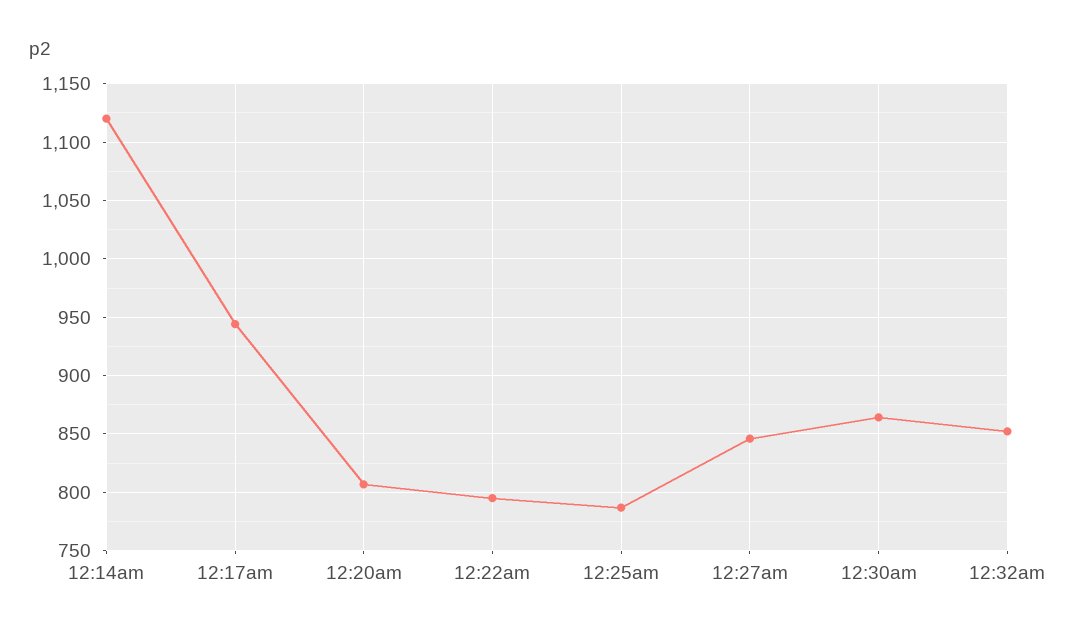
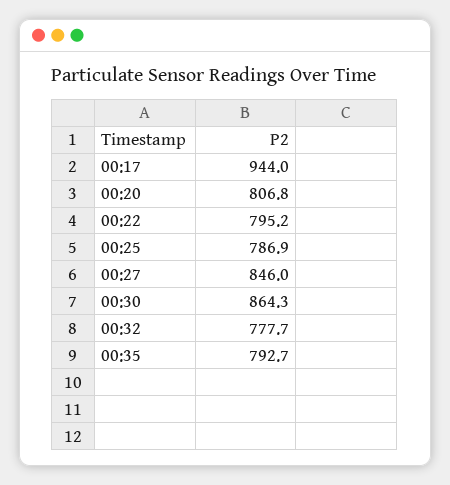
12:14am: 1120 -> none
12:32am: 850 -> 777.7
00:35: none -> 792.7

